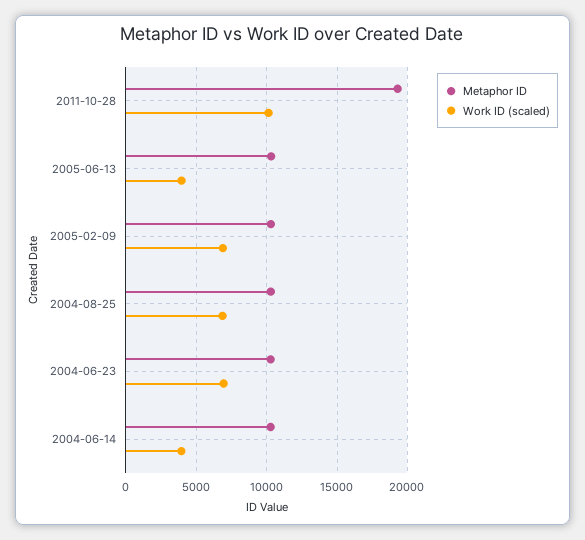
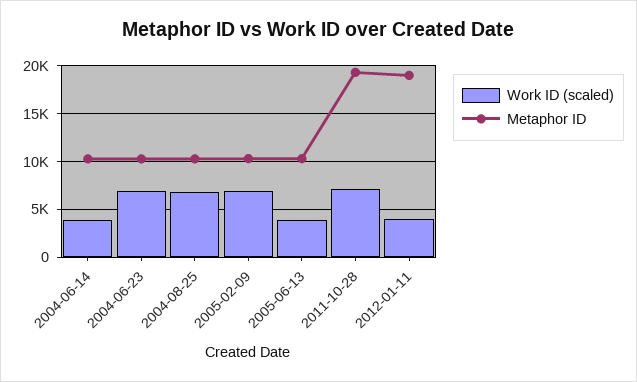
Work ID (scaled), 2011-10-28: 10000 -> 7000
Work ID (scaled), 2012-01-11: none -> 4000
Metaphor ID, 2012-01-11: none -> 19000

